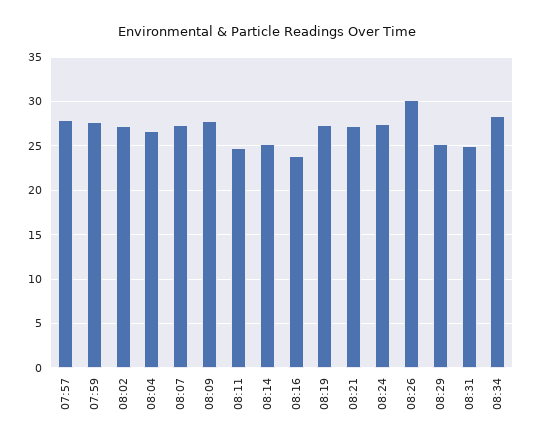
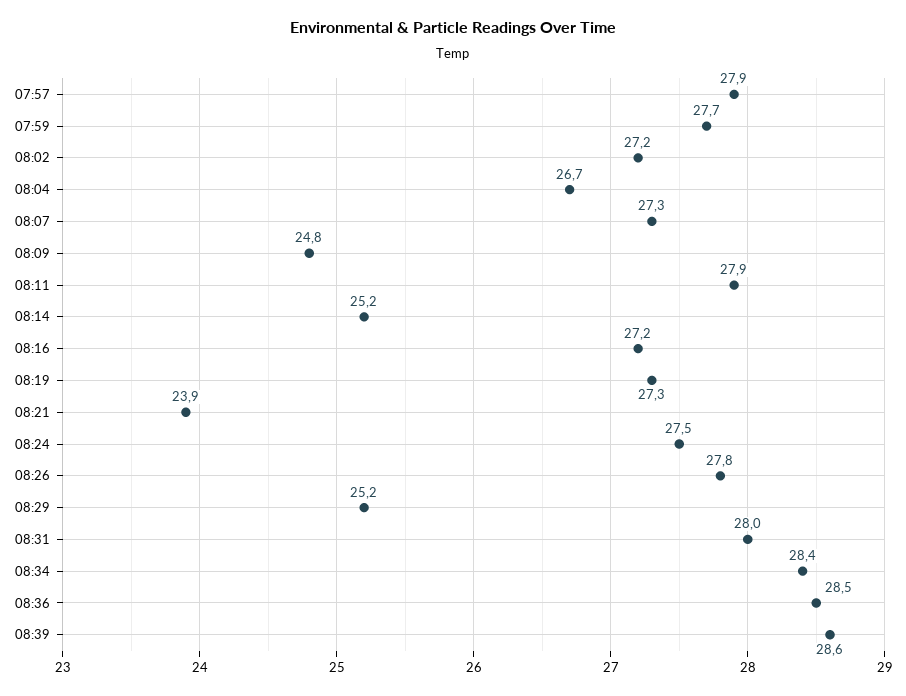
08:09: 28 -> 24.8
08:11: 25 -> 27.9
08:16: 24 -> 27.2
08:21: 27 -> 23.9
08:26: 30 -> 27.8
08:31: 25 -> 28
08:36: none -> 28.5
08:39: none -> 28.6

